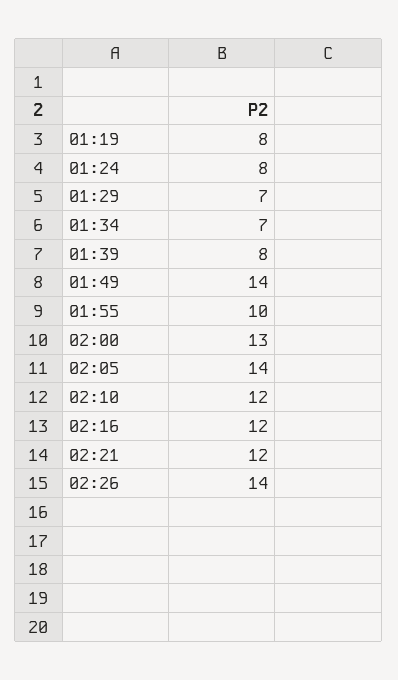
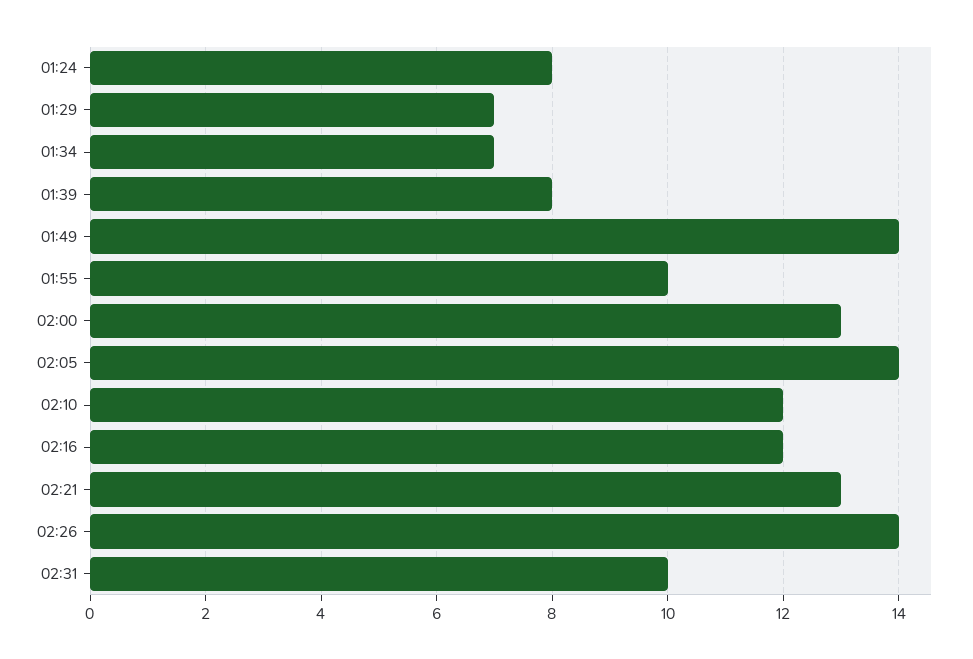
01:19: 8 -> none
02:21: 12 -> 13
02:31: none -> 10

